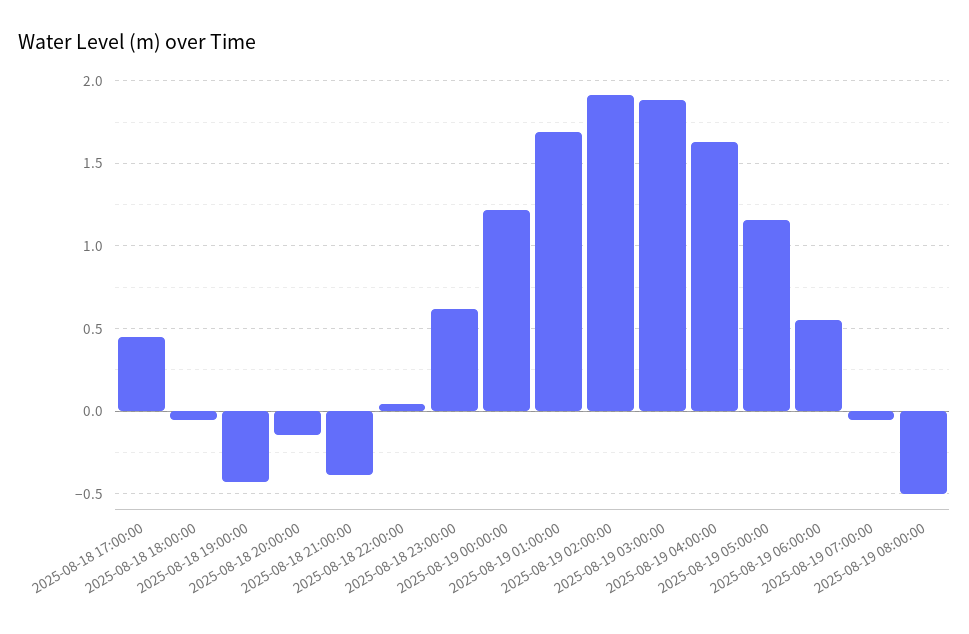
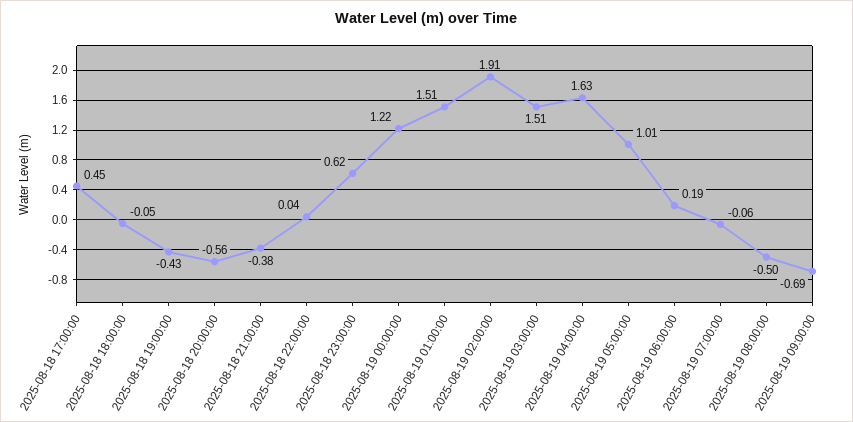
2025-08-18 20:00:00: -0.15 -> -0.56
2025-08-19 01:00:00: 1.7 -> 1.51
2025-08-19 03:00:00: 1.9 -> 1.51
2025-08-19 05:00:00: 1.15 -> 1.01
2025-08-19 06:00:00: 0.55 -> 0.19
2025-08-19 09:00:00: none -> -0.69

